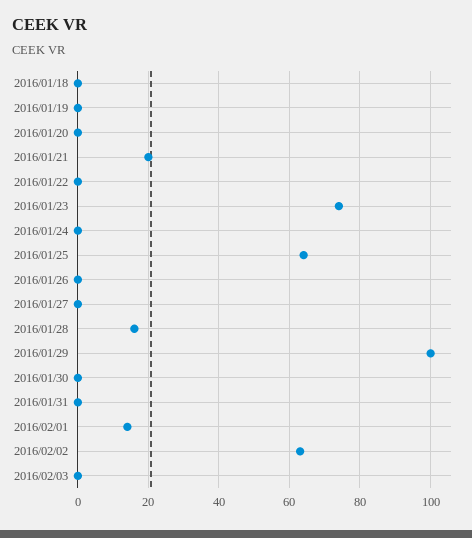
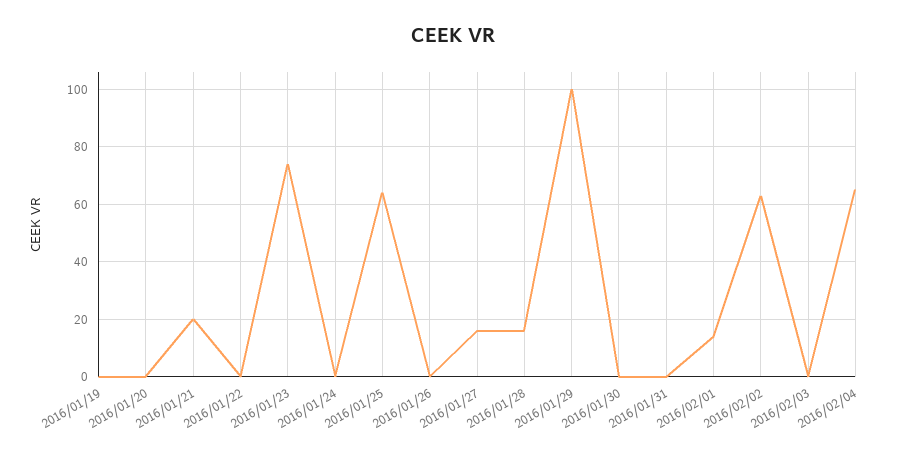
2016/01/18: 0 -> none
2016/01/27: 0 -> 15
2016/02/04: none -> 65

